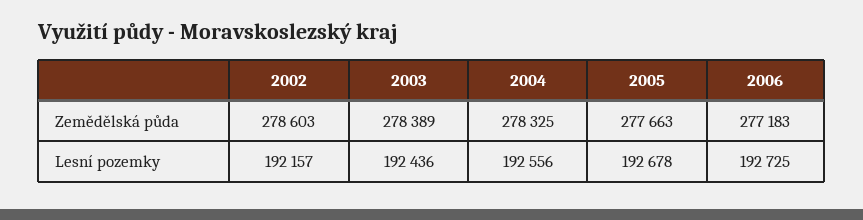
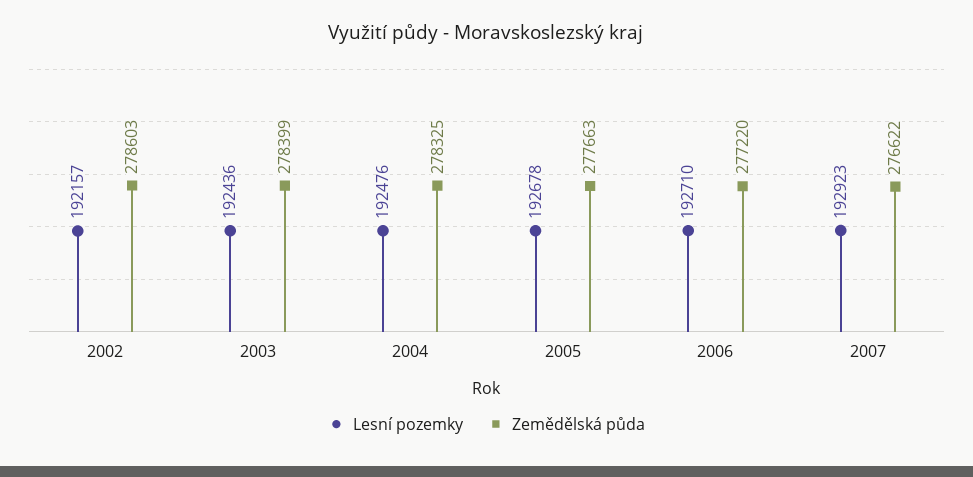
Zemědělská půda, 2003: 278389 -> 278399
Zemědělská půda, 2006: 277183 -> 277220
Lesní pozemky, 2004: 192556 -> 192476
Lesní pozemky, 2006: 192725 -> 192710
Lesní pozemky, 2007: none -> 192923
Zemědělská půda, 2007: none -> 276622

